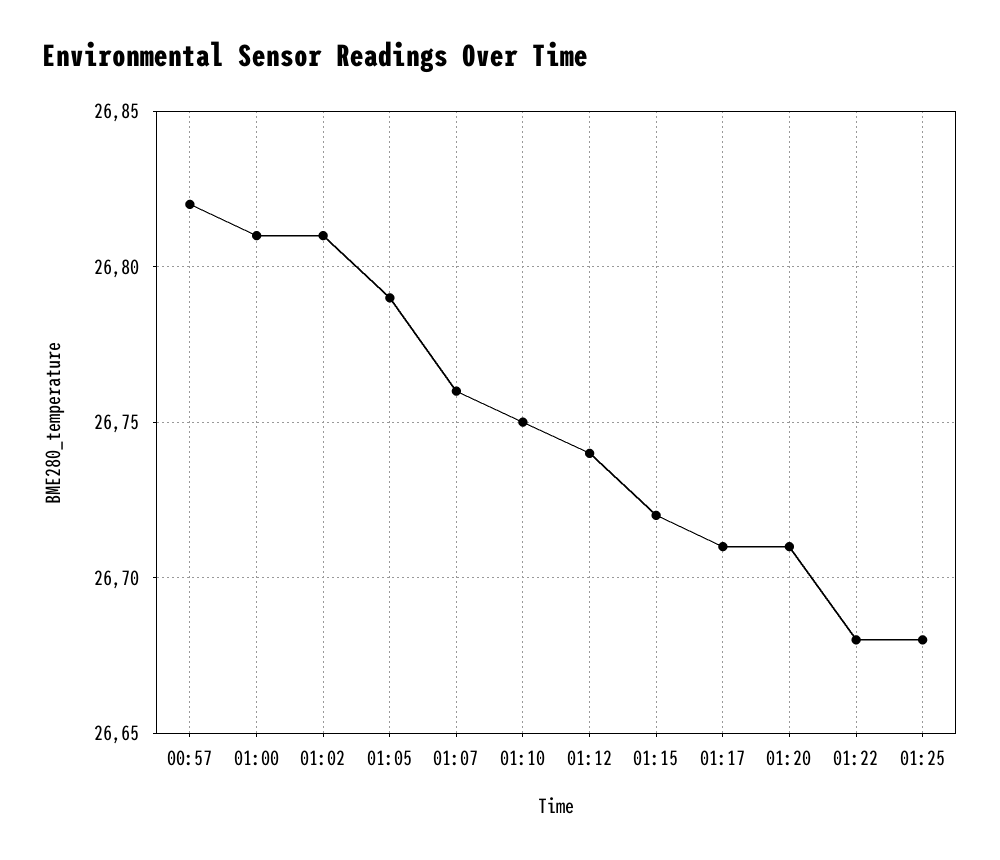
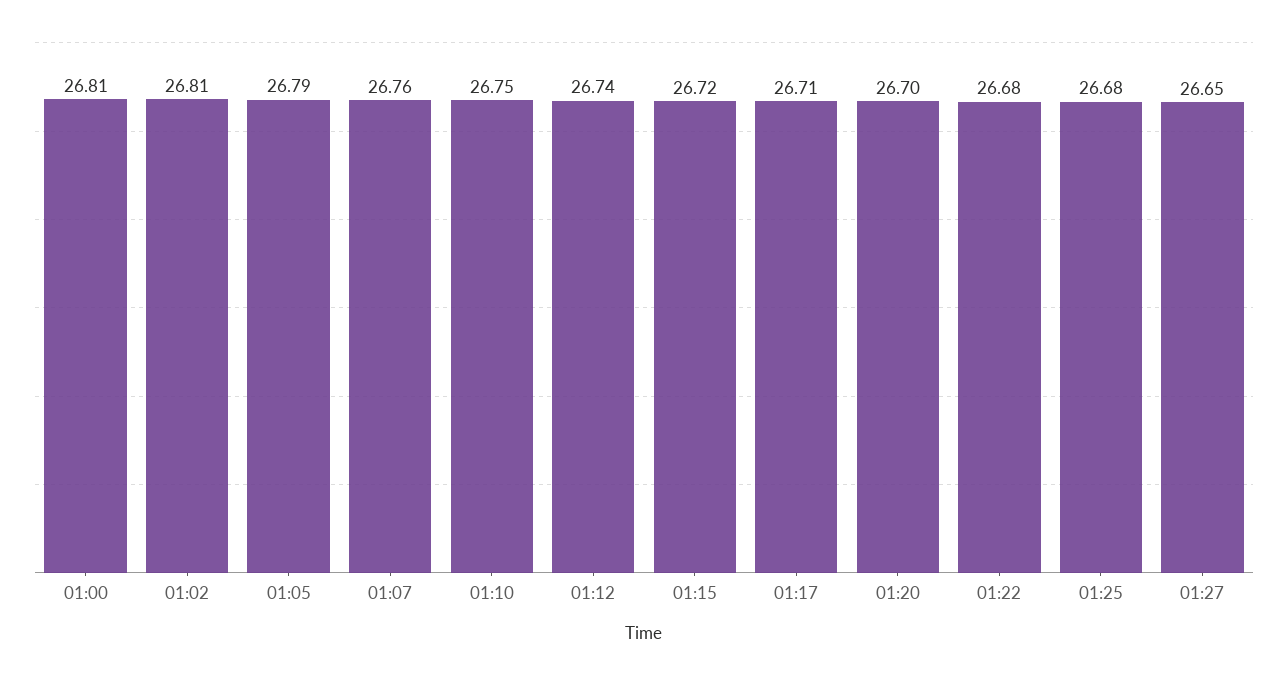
00:57: 26.82 -> none
01:20: 26.71 -> 26.7
01:27: none -> 26.65

